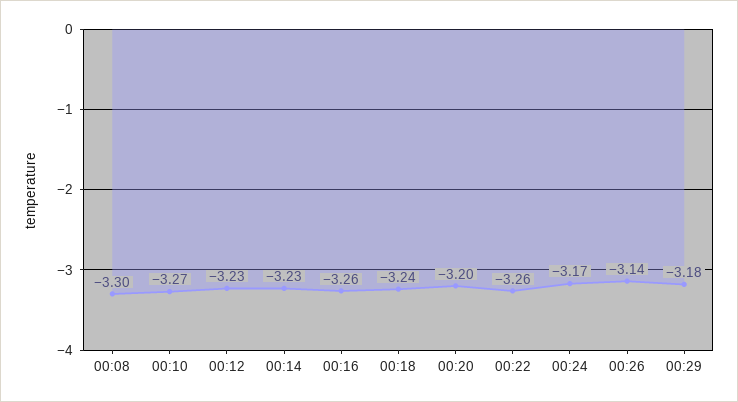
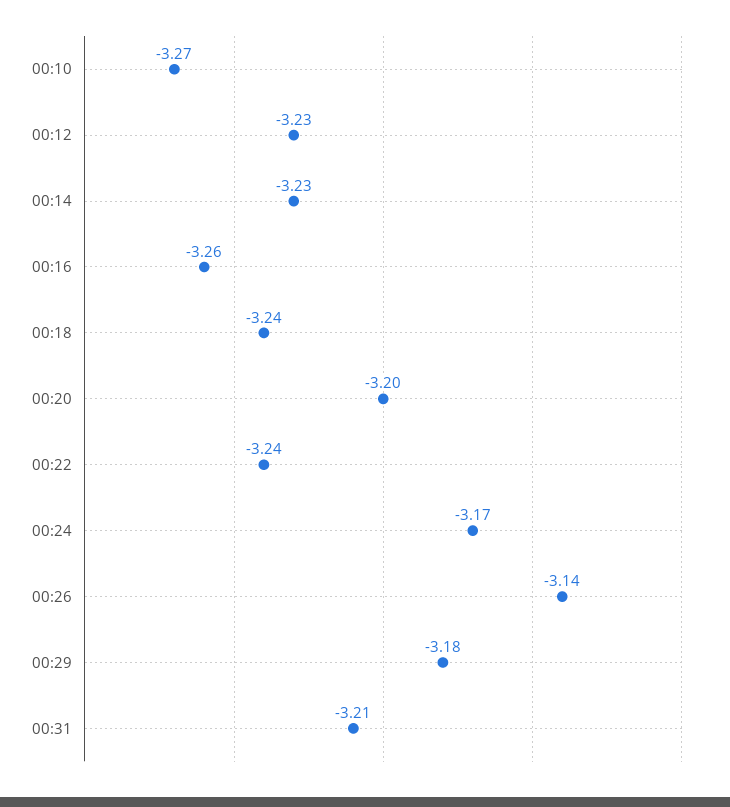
00:08: -3.3 -> none
00:22: -3.26 -> -3.24
00:31: none -> -3.21

